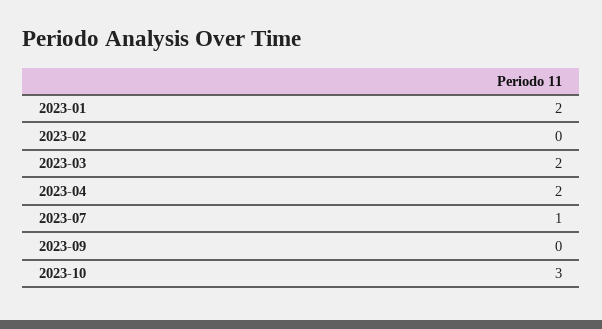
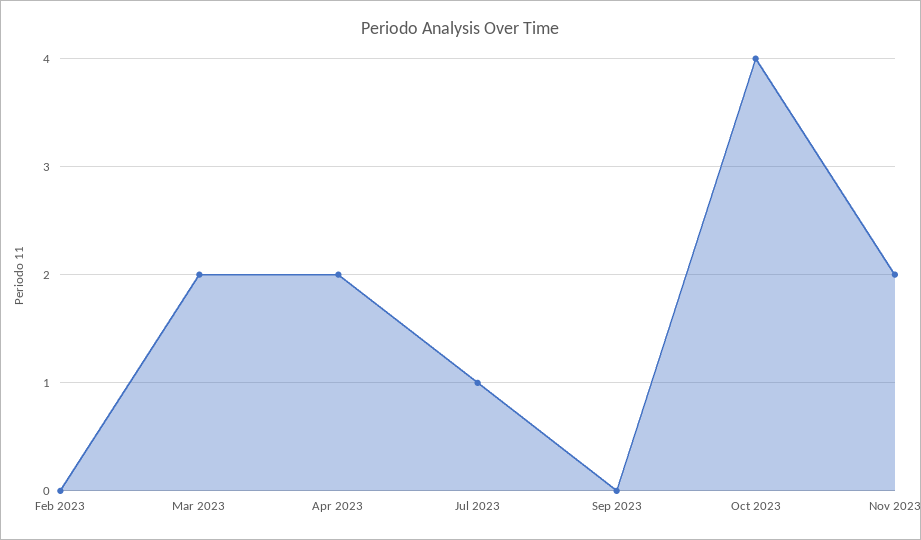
2023-01: 2 -> none
2023-10: 3 -> 4
Nov 2023: none -> 2

